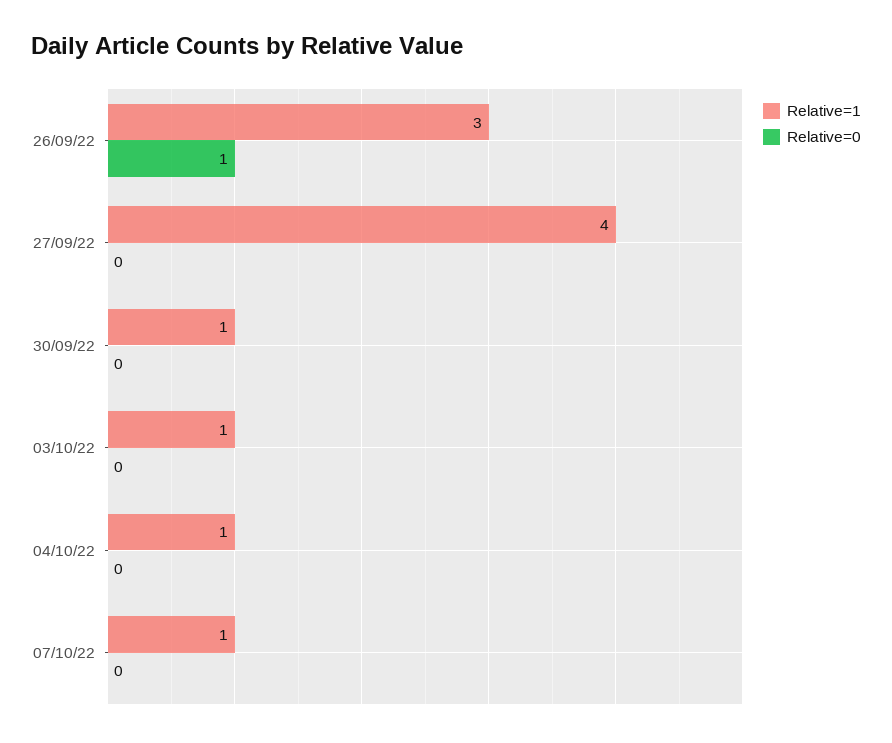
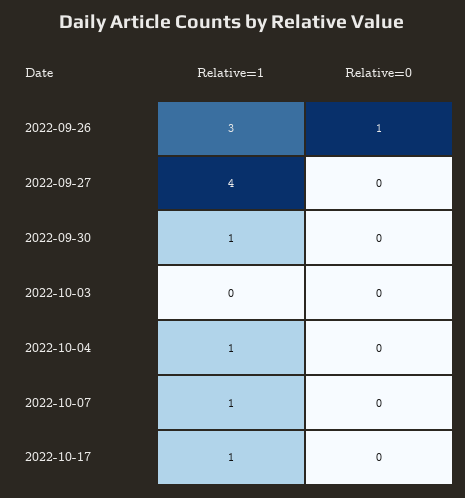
Relative=1, 03/10/22: 1 -> 0
Relative=1, 2022-10-17: none -> 1
Relative=0, 2022-10-17: none -> 0

